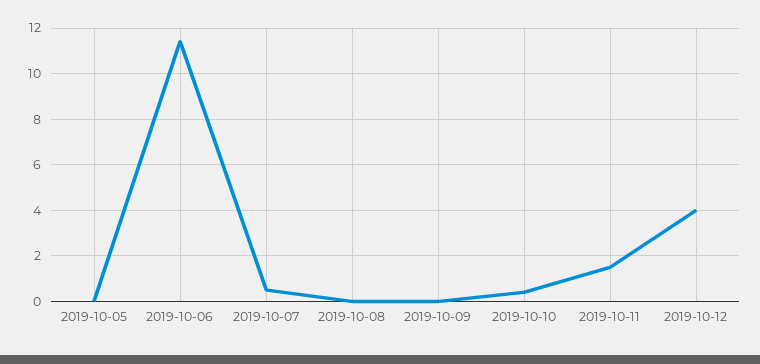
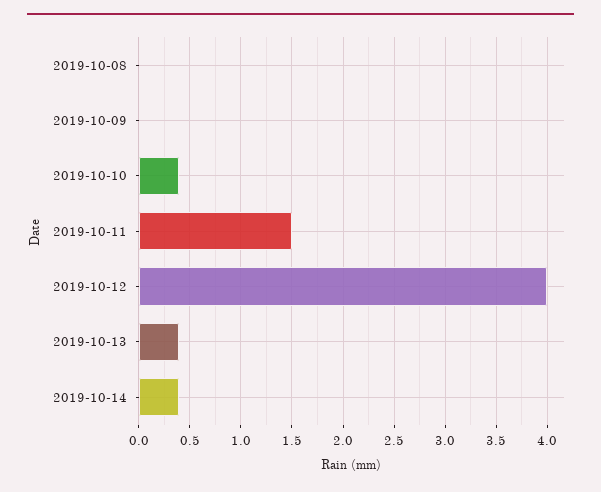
2019-10-05: 0 -> none
2019-10-06: 11.5 -> none
2019-10-07: 0.5 -> none
2019-10-13: none -> 0.4
2019-10-14: none -> 0.4

